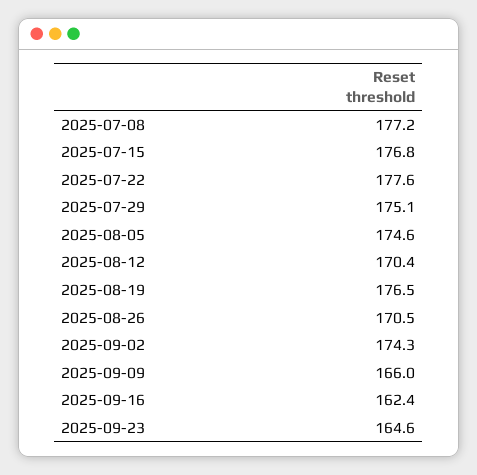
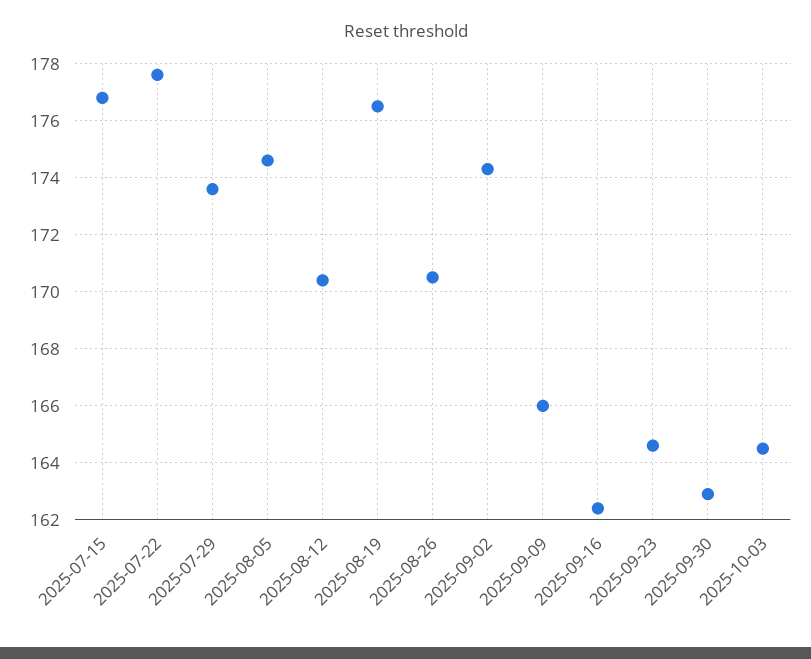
2025-07-08: 177.2 -> none
2025-07-29: 175.1 -> 173.5
2025-09-30: none -> 163
2025-10-03: none -> 164.5

